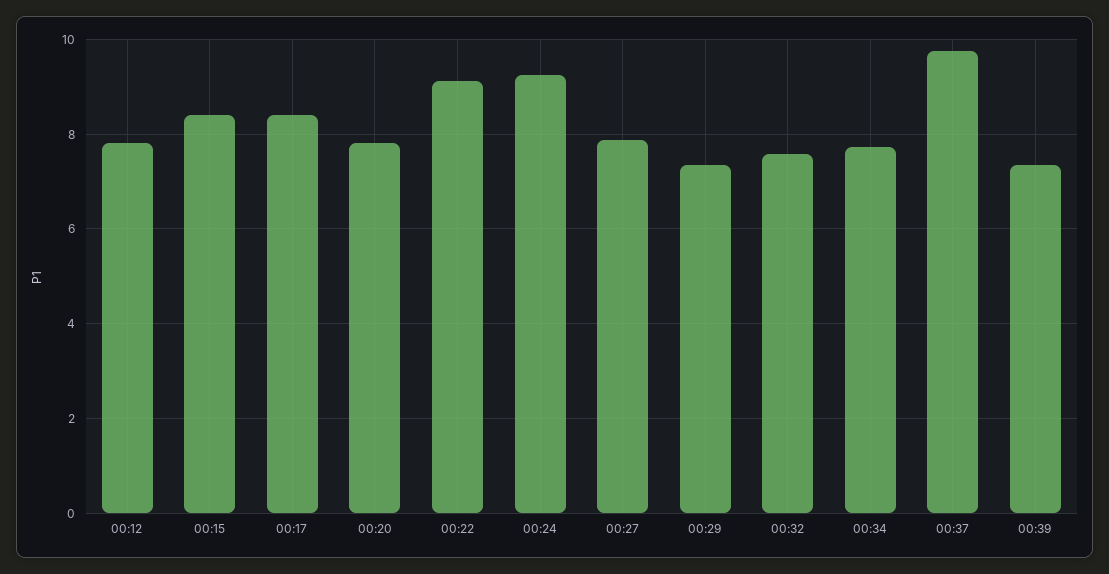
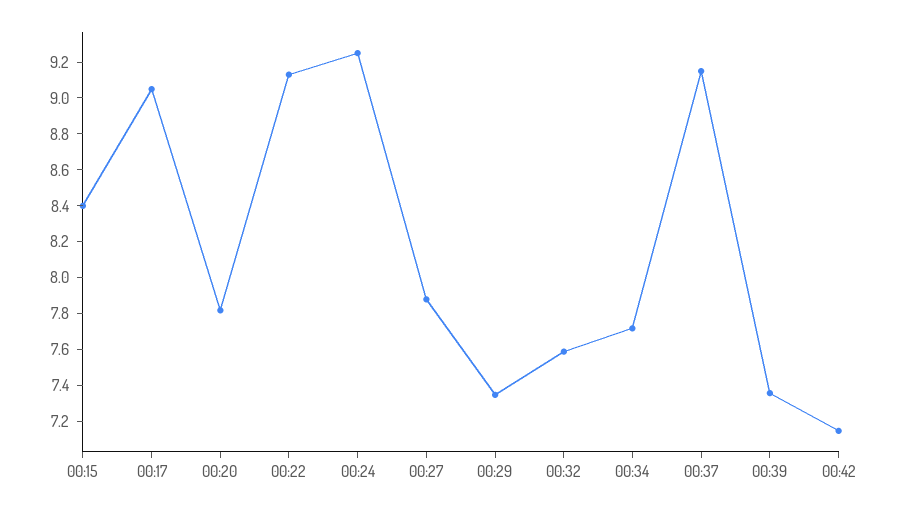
00:12: 7.8 -> none
00:17: 8.4 -> 9.05
00:37: 9.8 -> 9.15
00:42: none -> 7.15

